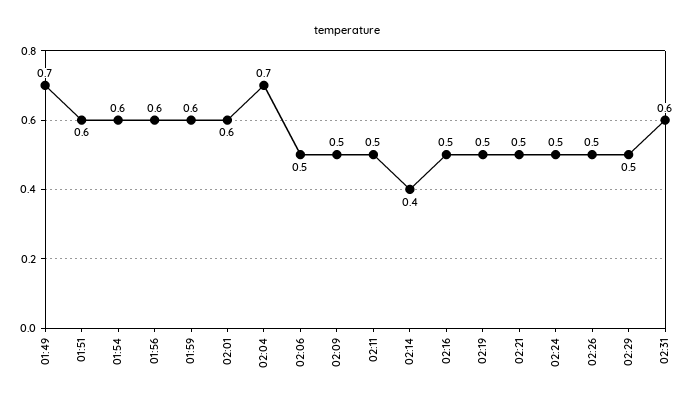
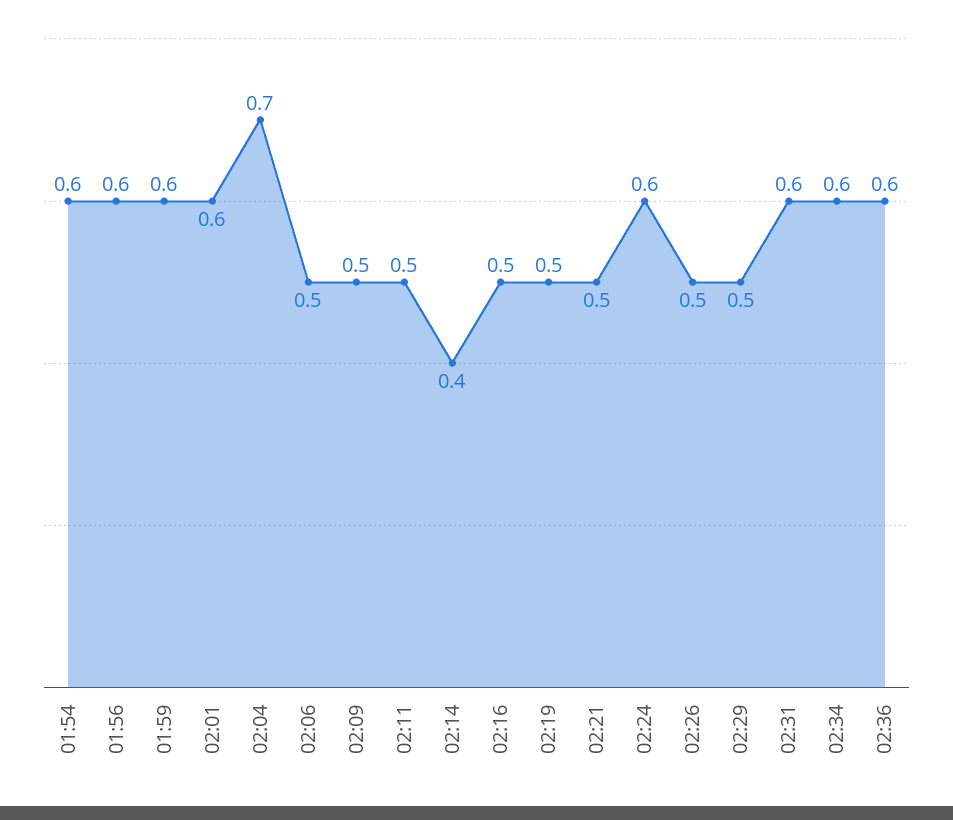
01:49: 0.7 -> none
01:51: 0.6 -> none
02:24: 0.5 -> 0.6
02:34: none -> 0.6
02:36: none -> 0.6

